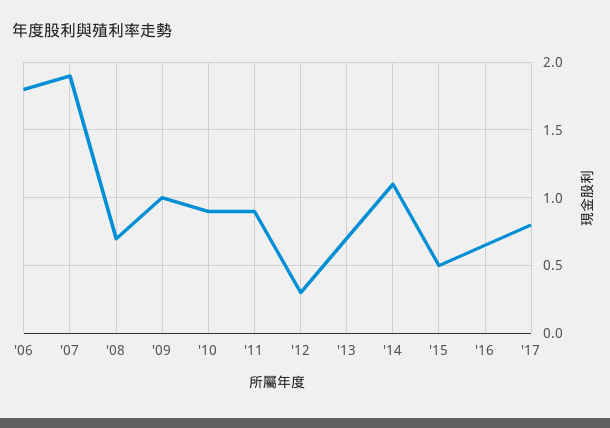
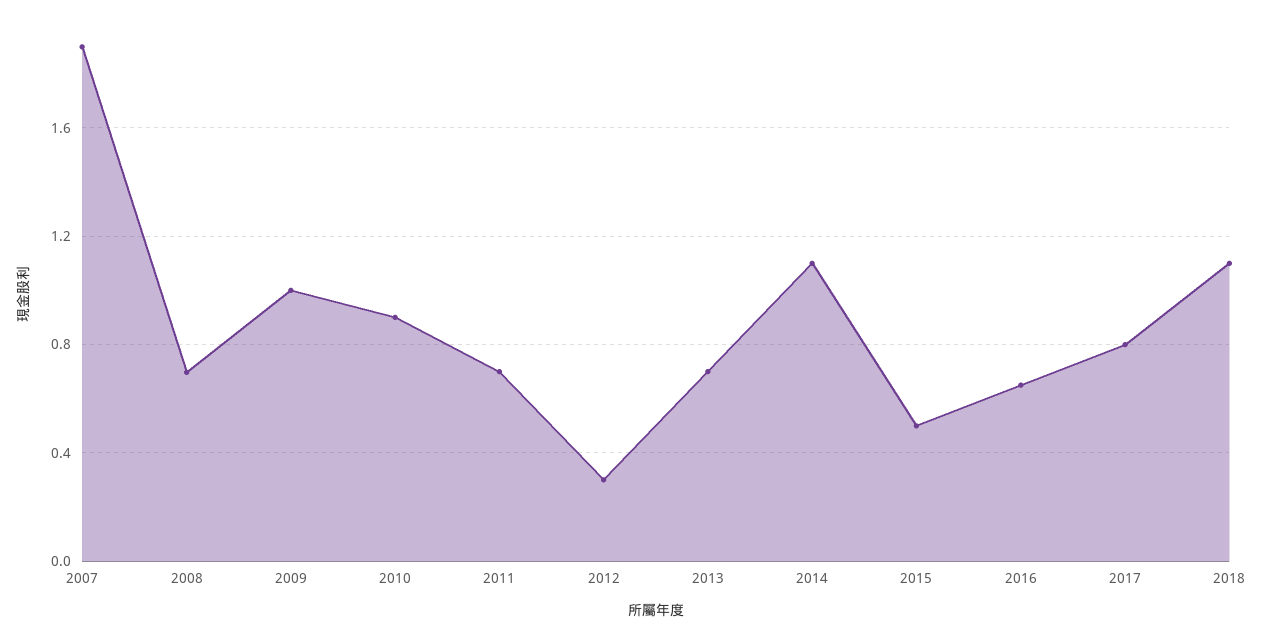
'06: 1.8 -> none
'11: 0.9 -> 0.7
2018: none -> 1.1

